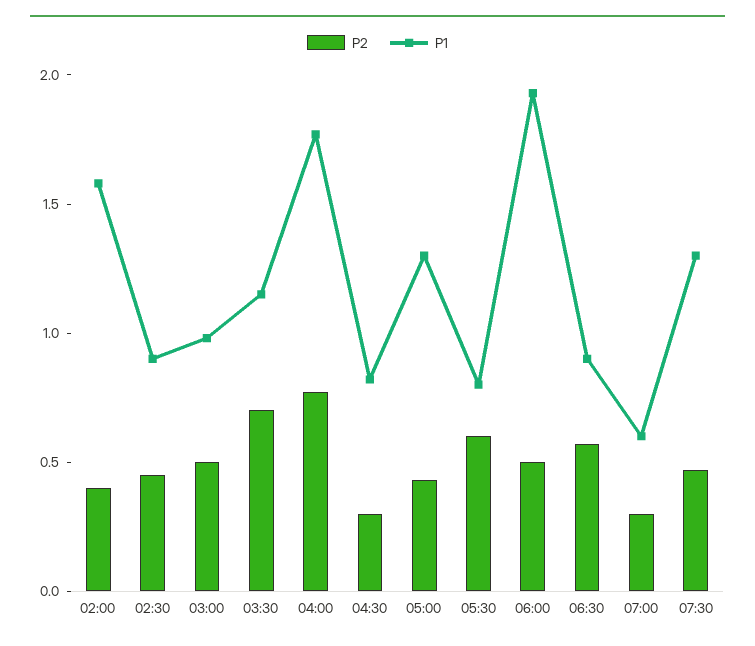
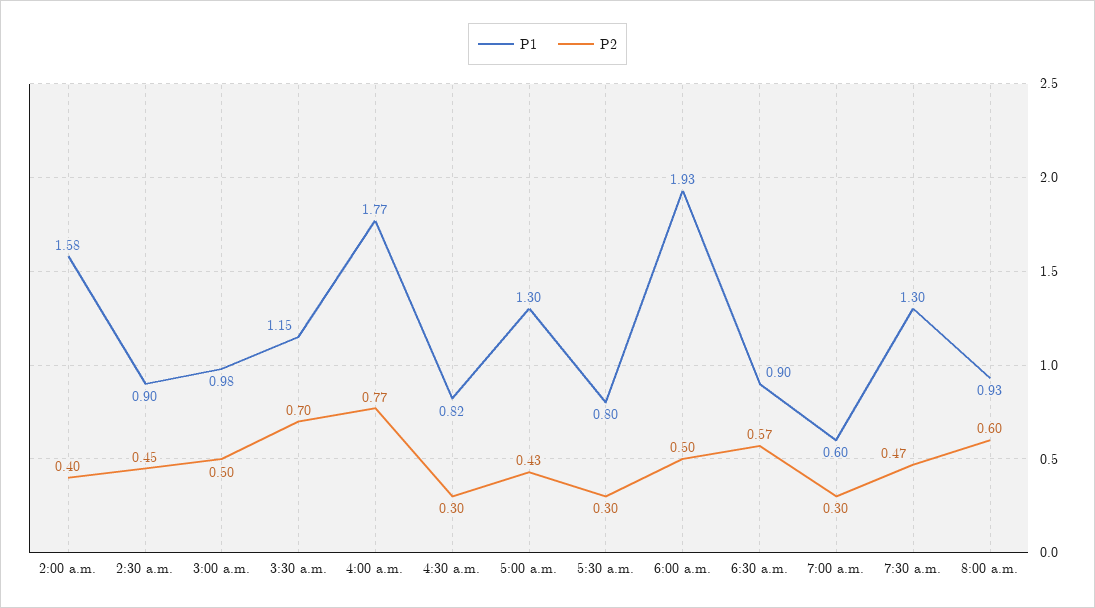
P2, 05:30: 0.6 -> 0.3
P1, 8:00 a.m.: none -> 0.93
P2, 8:00 a.m.: none -> 0.6

